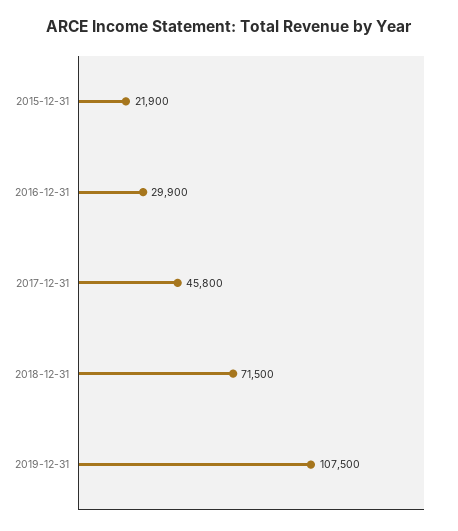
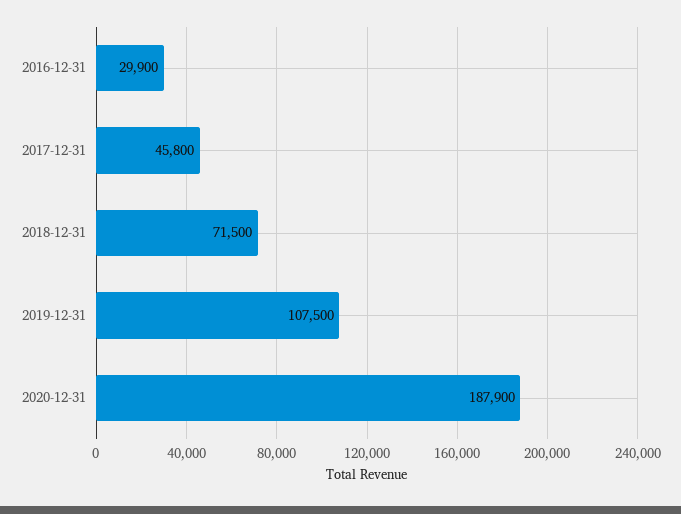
2015-12-31: 21900 -> none
2020-12-31: none -> 187900

